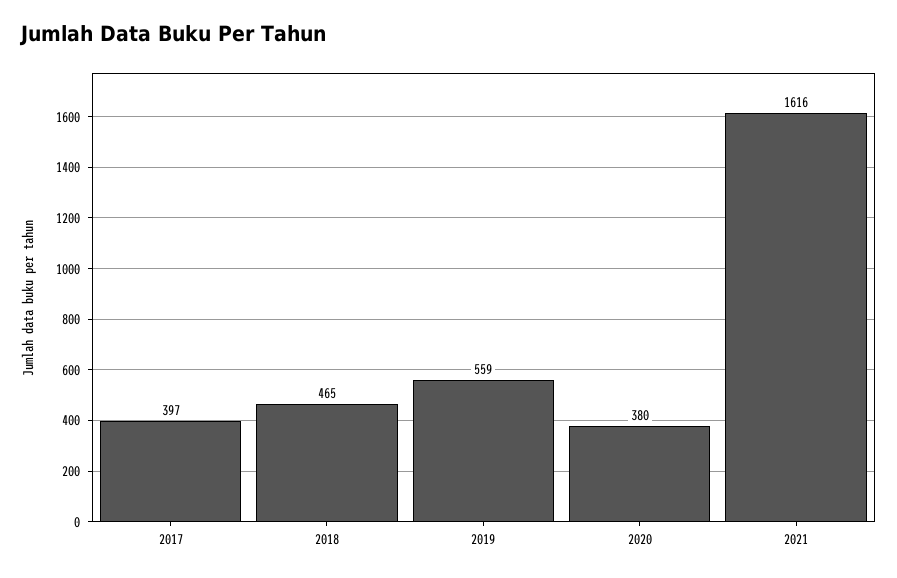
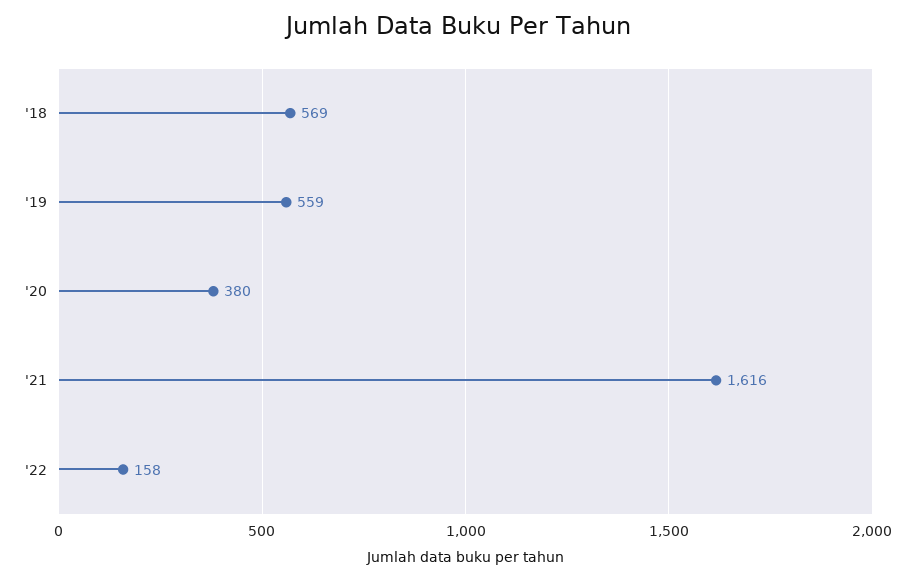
2017: 397 -> none
2018: 465 -> 569
'22: none -> 158

